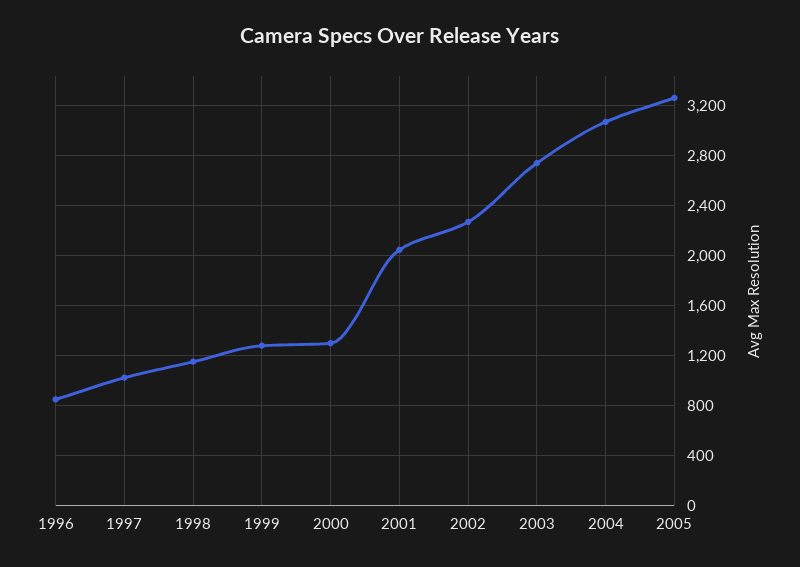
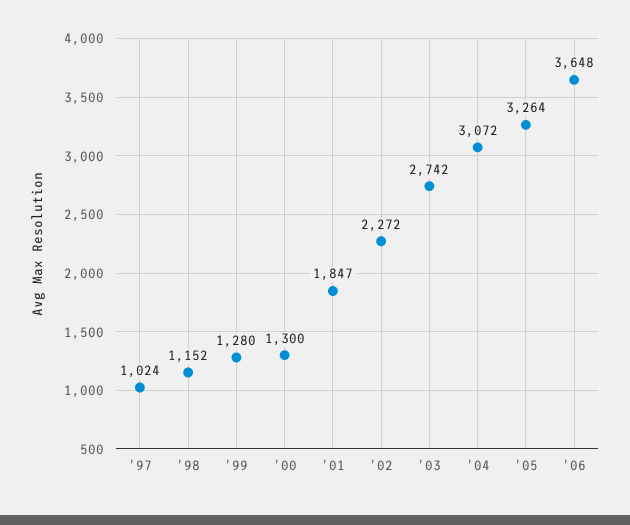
1996: 850 -> none
2001: 2050 -> 1847
'06: none -> 3648

